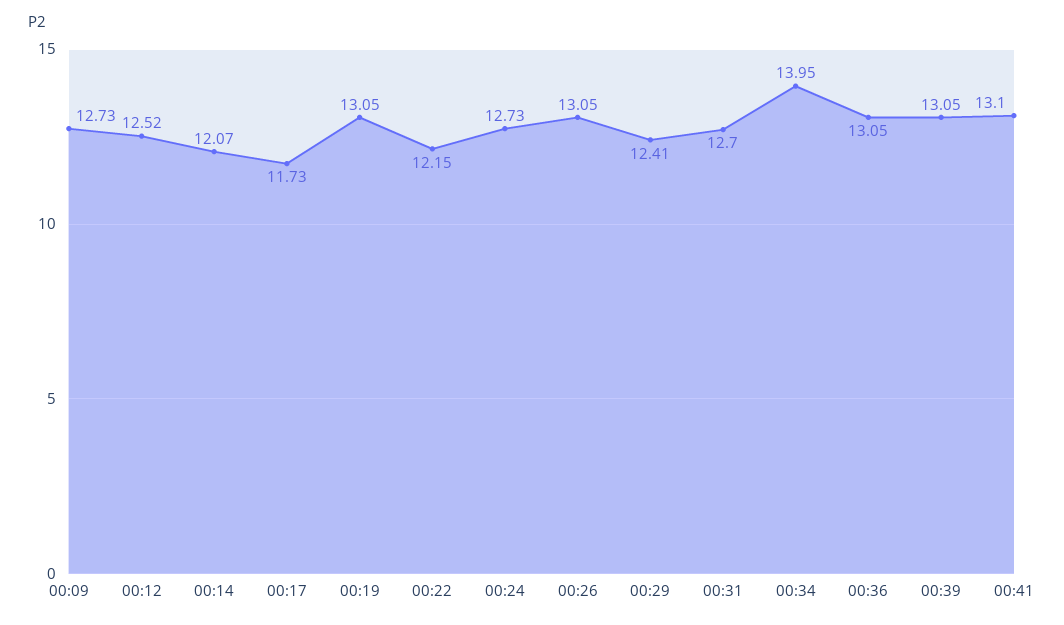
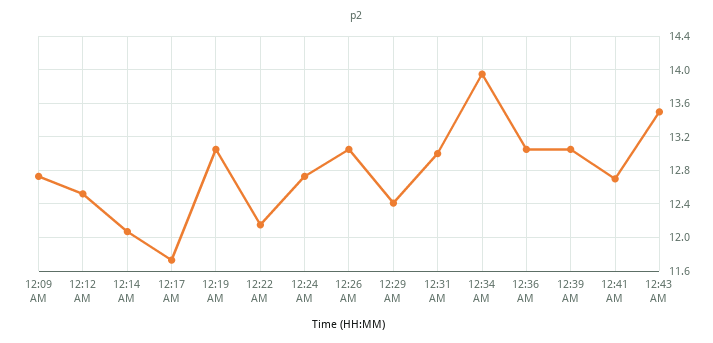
00:31: 12.7 -> 13
00:41: 13.1 -> 12.7
12:43 AM: none -> 13.5

